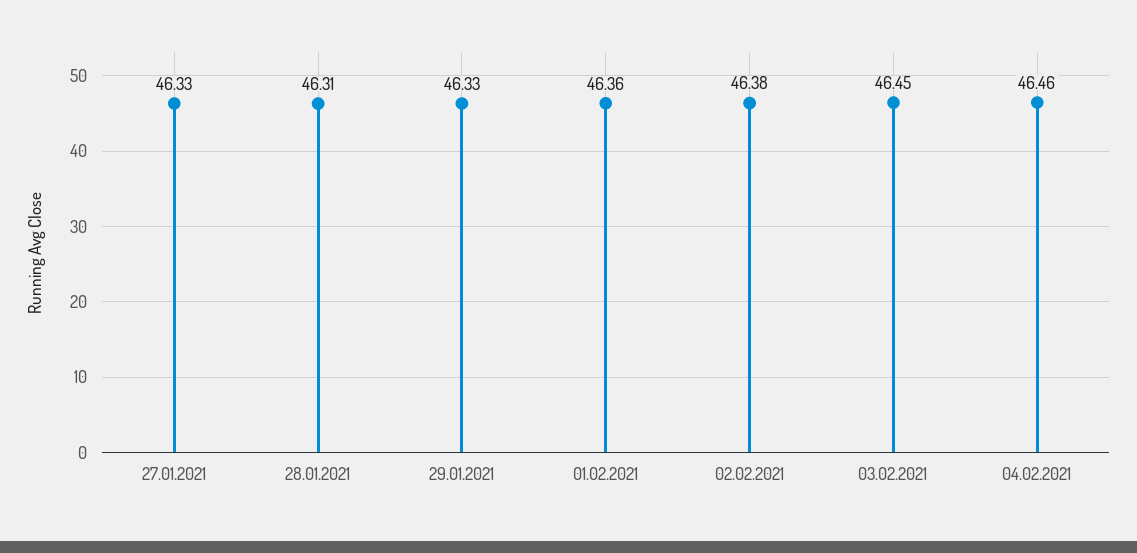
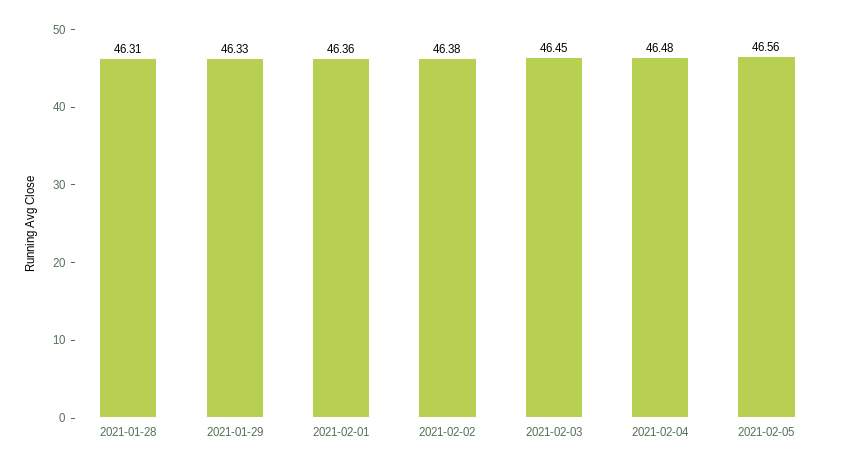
27.01.2021: 46.33 -> none
04.02.2021: 46.46 -> 46.48
2021-02-05: none -> 46.56

